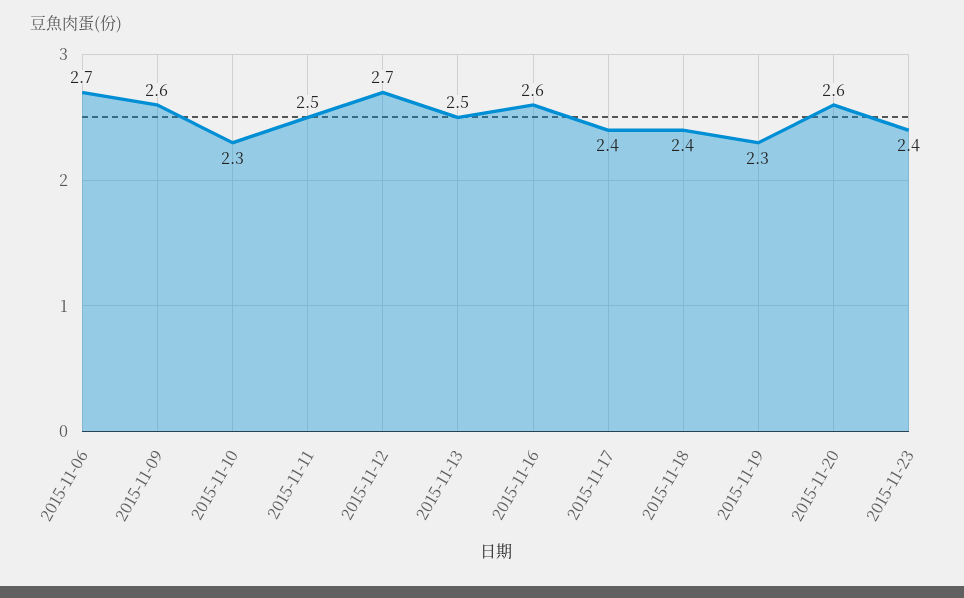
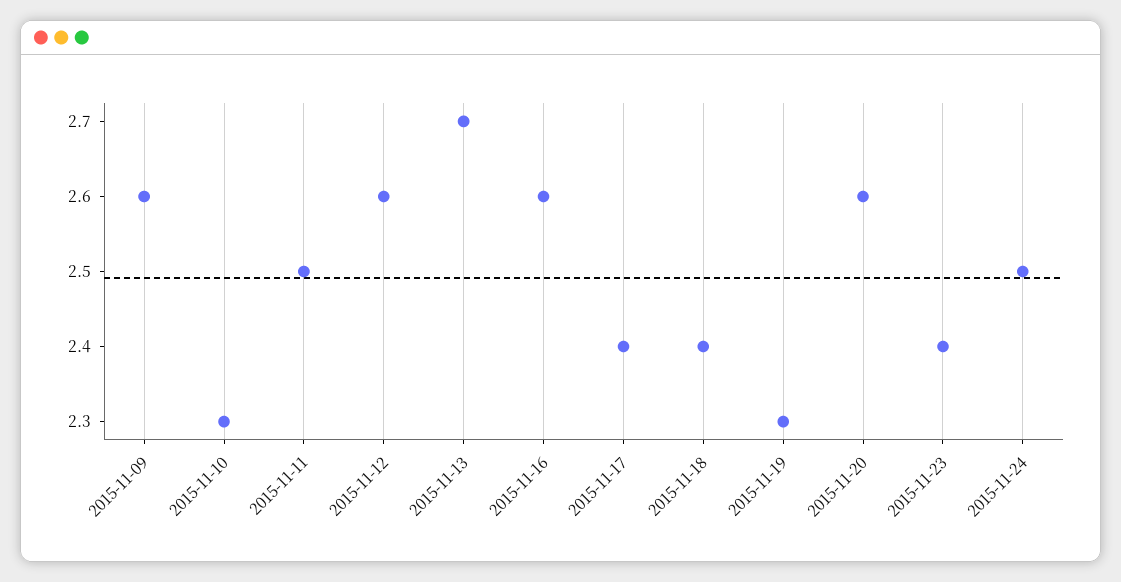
2015-11-06: 2.7 -> none
2015-11-12: 2.7 -> 2.6
2015-11-13: 2.5 -> 2.7
2015-11-24: none -> 2.5

